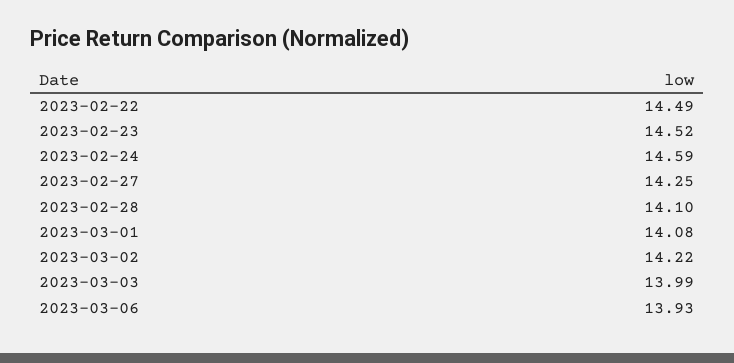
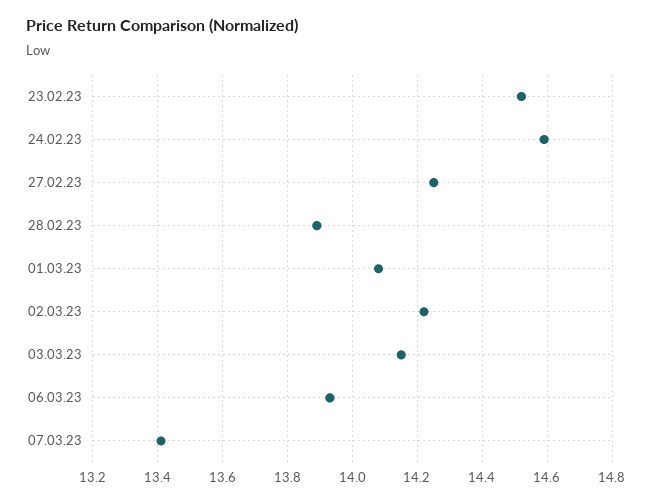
2023-02-22: 14.49 -> none
2023-02-28: 14.1 -> 13.9
2023-03-03: 13.99 -> 14.15
07.03.23: none -> 13.4

